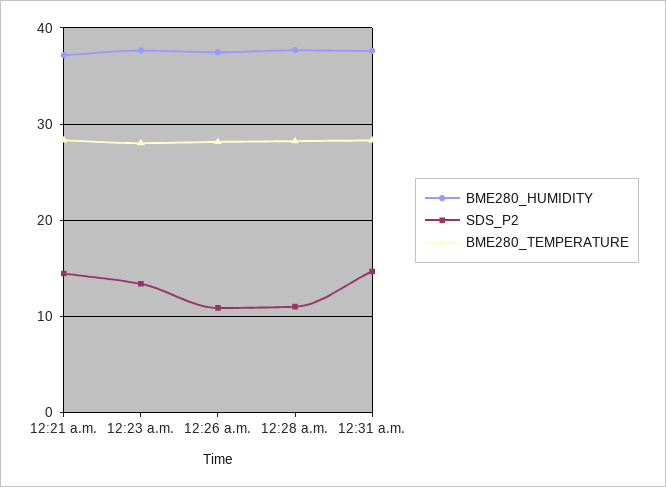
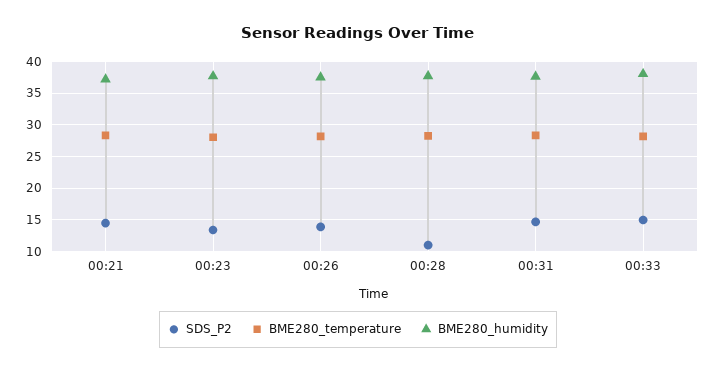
SDS_P2, 12:26 a.m.: 11 -> 14
SDS_P2, 00:33: none -> 15
BME280_TEMPERATURE, 00:33: none -> 28
BME280_HUMIDITY, 00:33: none -> 38

